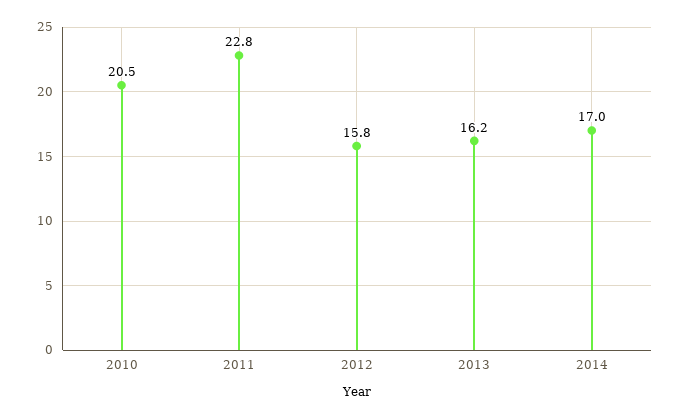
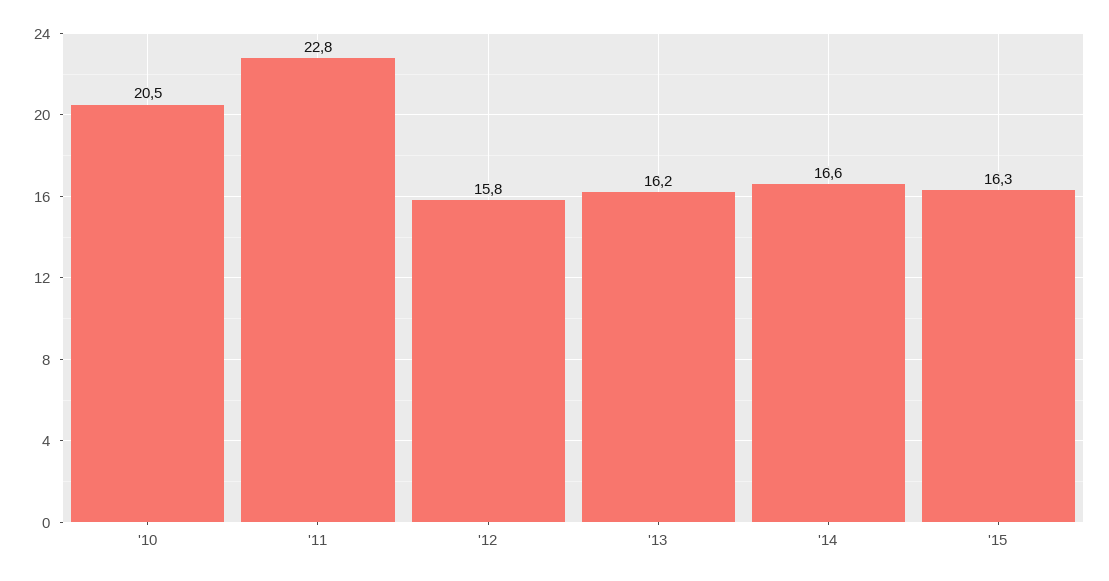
2014: 17 -> 16.6
'15: none -> 16.3

